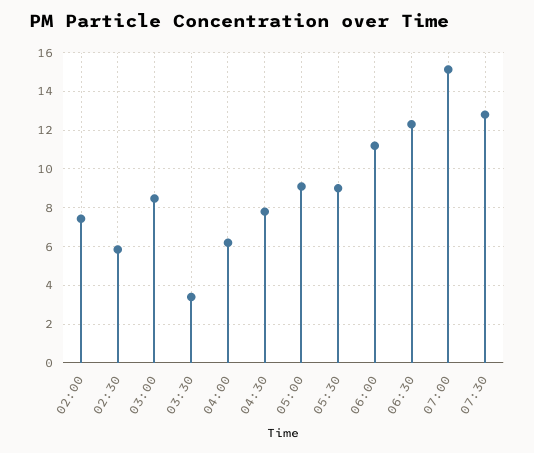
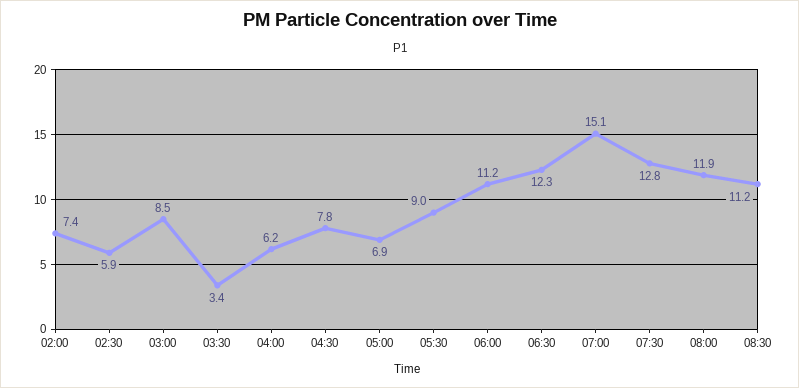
05:00: 9 -> 6.9
08:00: none -> 11.9
08:30: none -> 11.2

